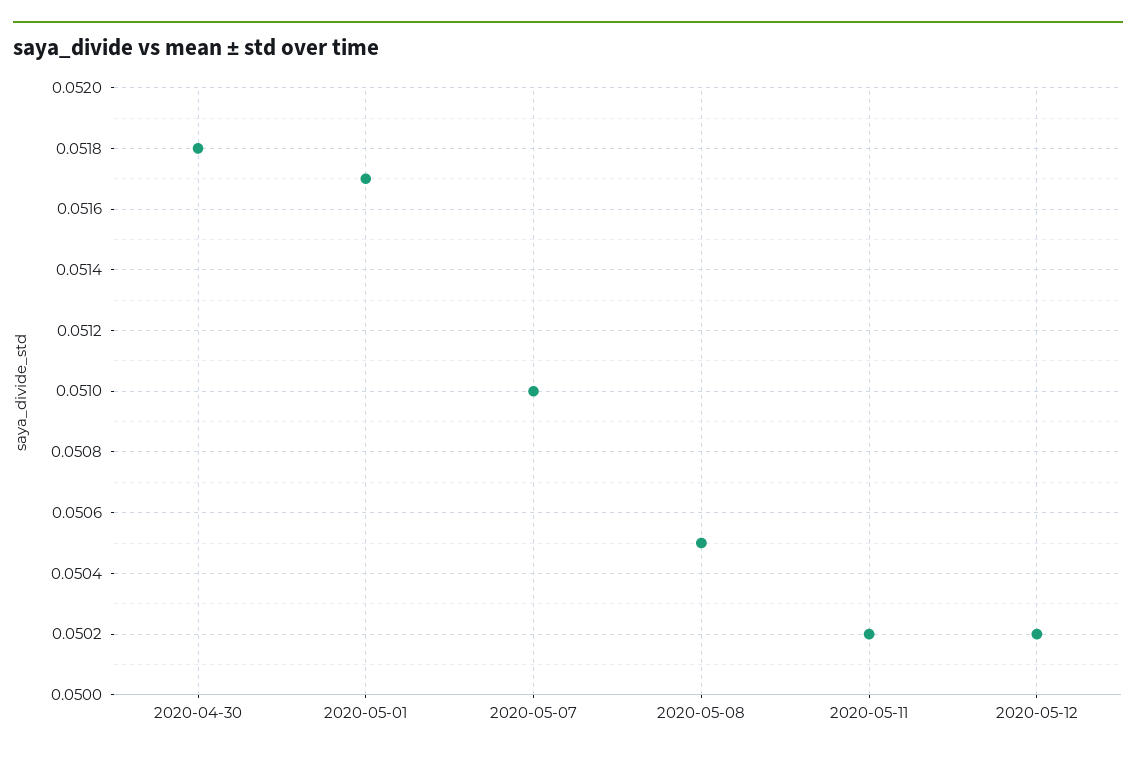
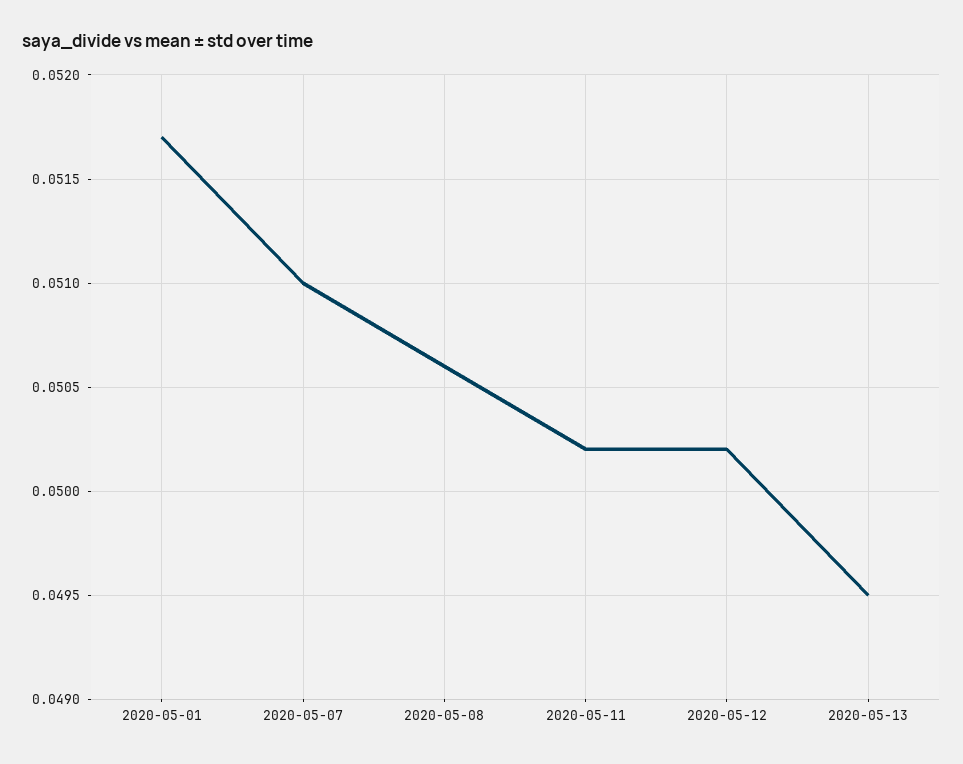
2020-04-30: 0.0518 -> none
2020-05-08: 0.0505 -> 0.0506
2020-05-13: none -> 0.0495

